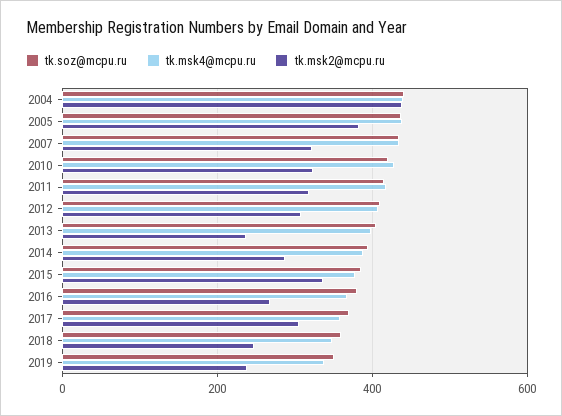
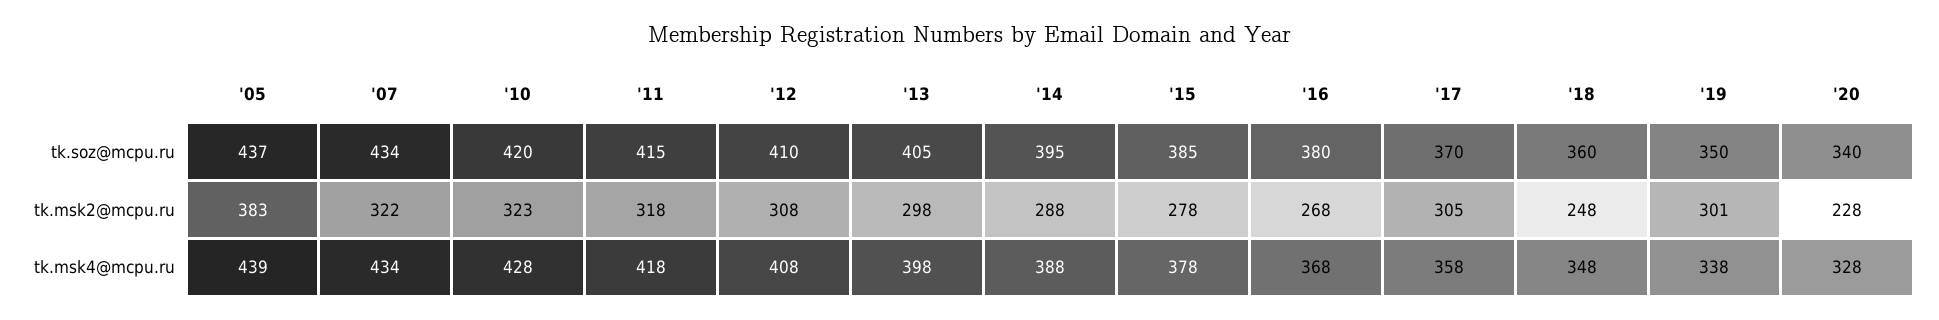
tk.soz@mcpu.ru, 2004: 440 -> none
tk.msk4@mcpu.ru, 2004: 440 -> none
tk.msk2@mcpu.ru, 2004: 440 -> none
tk.msk2@mcpu.ru, 2013: 240 -> 298
tk.msk2@mcpu.ru, 2015: 340 -> 278
tk.msk2@mcpu.ru, 2019: 240 -> 301
tk.soz@mcpu.ru, '20: none -> 340
tk.msk2@mcpu.ru, '20: none -> 228
tk.msk4@mcpu.ru, '20: none -> 328

